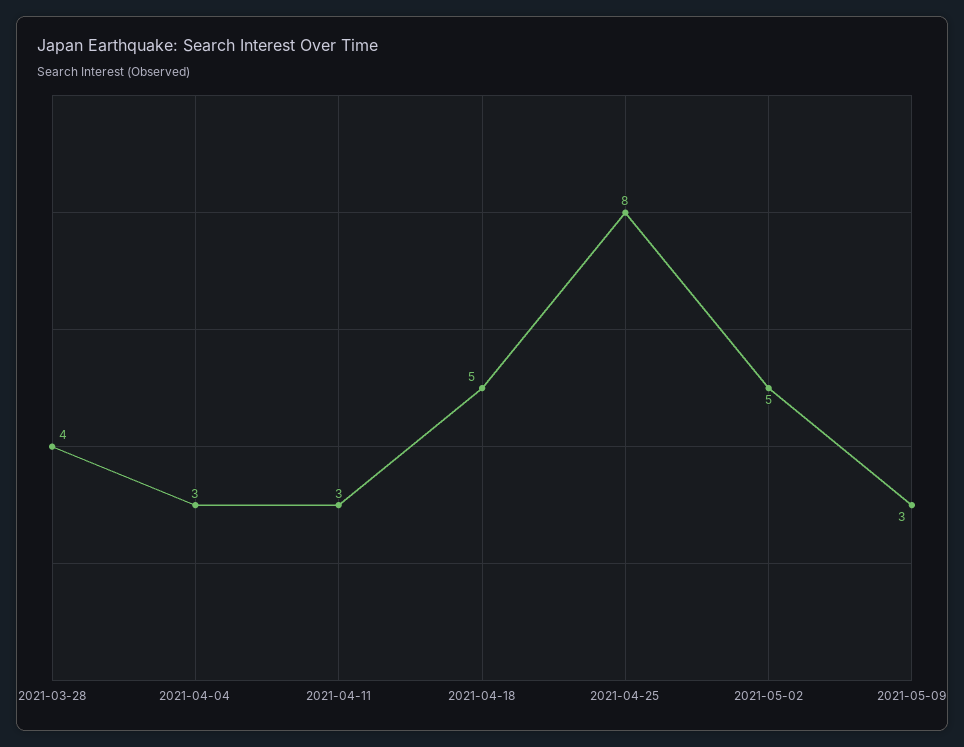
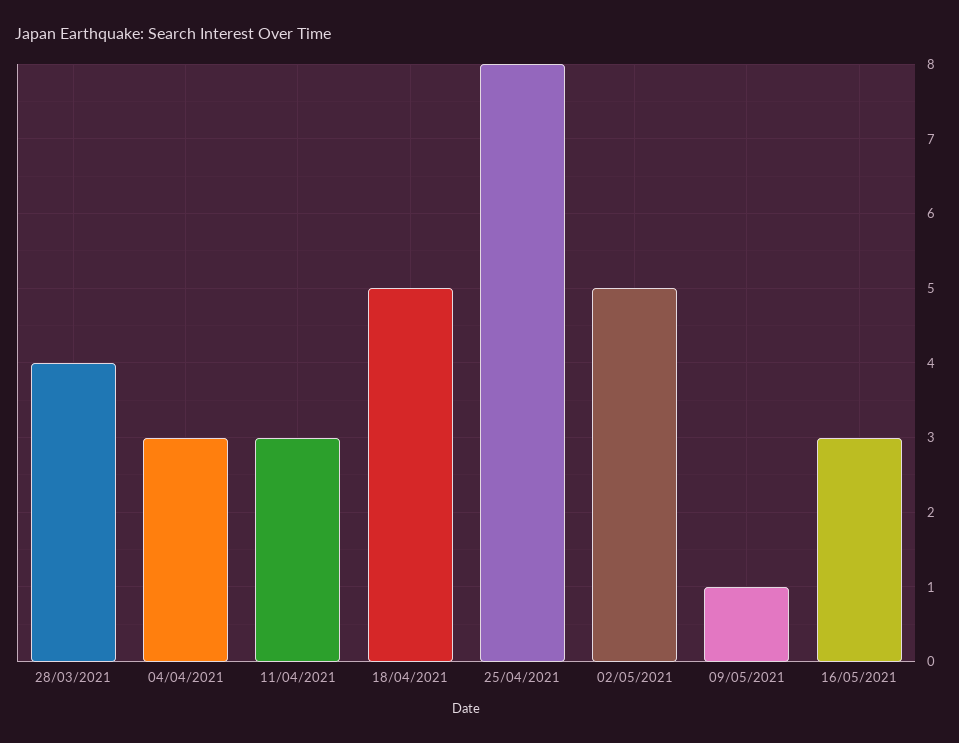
2021-05-09: 3 -> 1
16/05/2021: none -> 3

